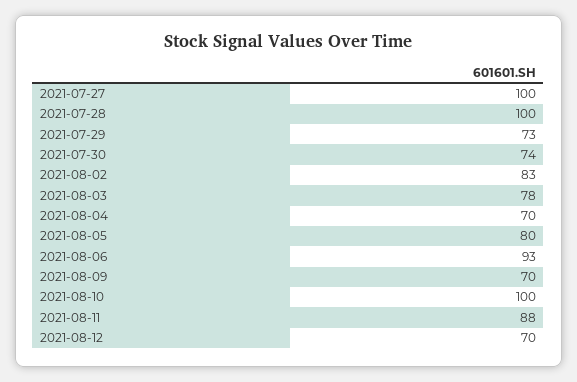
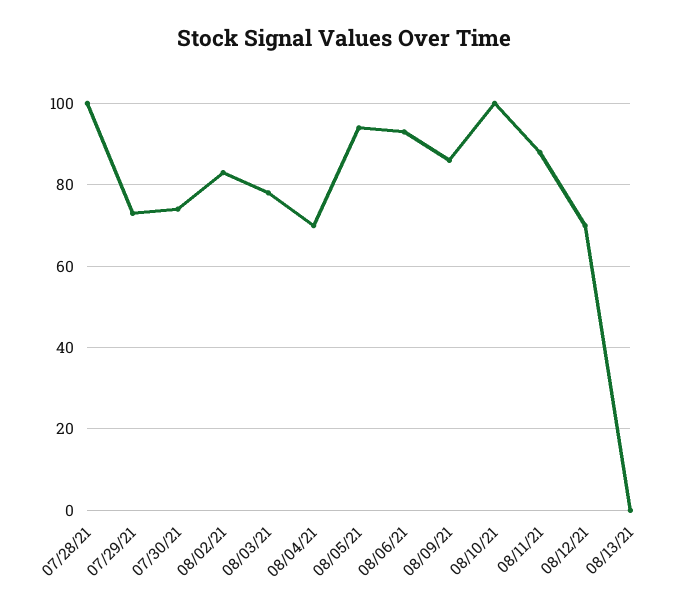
2021-07-27: 100 -> none
2021-08-05: 80 -> 95
2021-08-09: 70 -> 85
08/13/21: none -> 0

